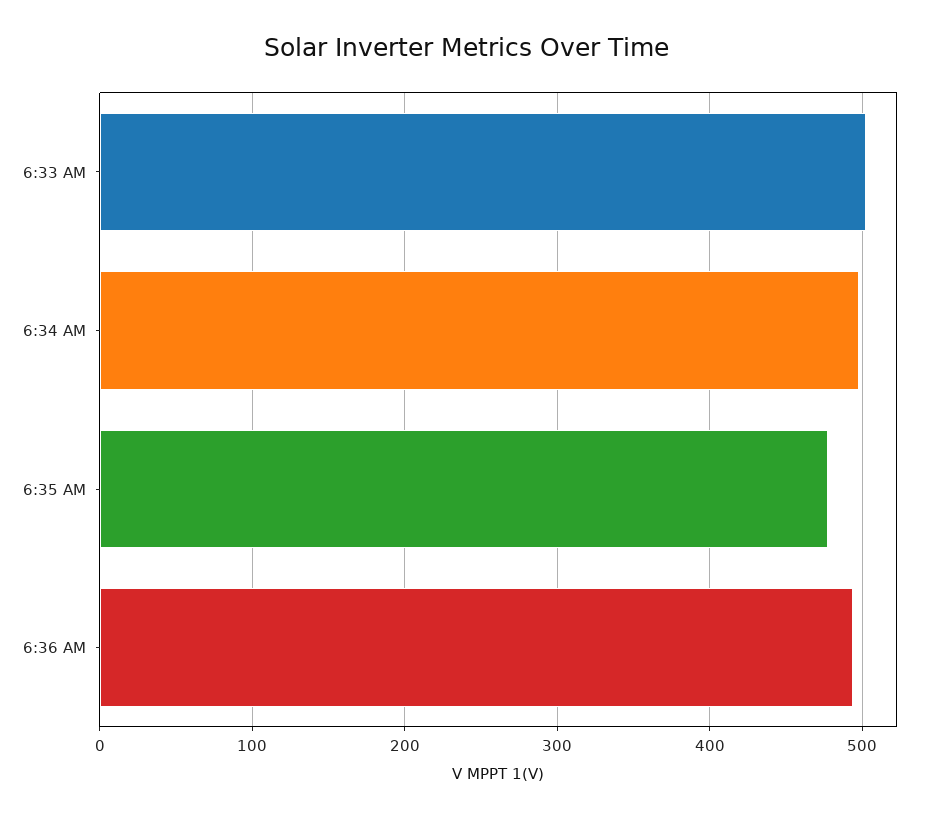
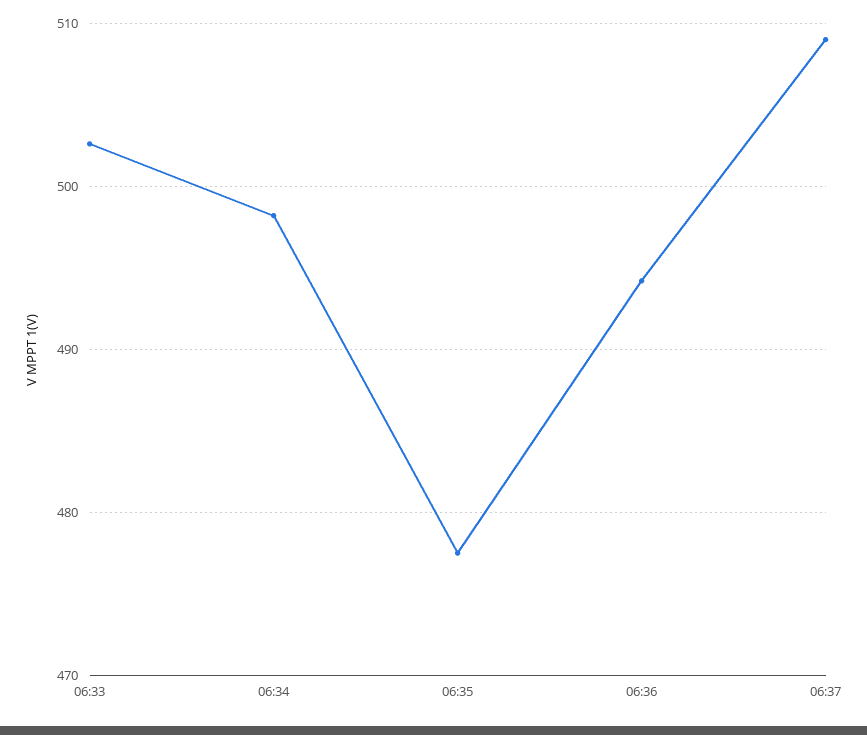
06:37: none -> 509

